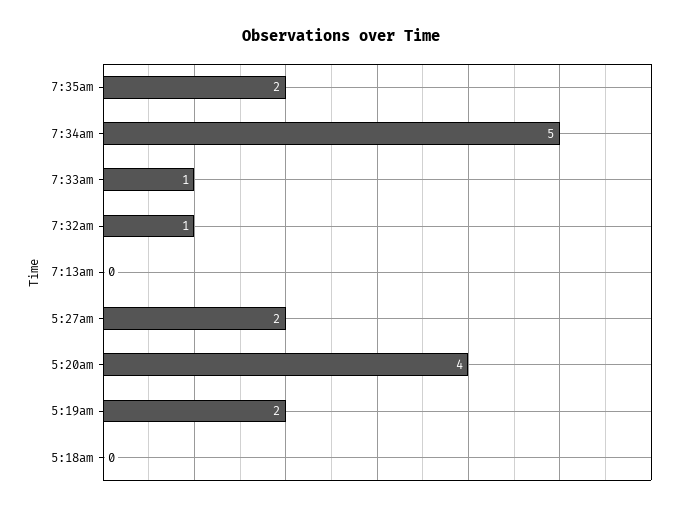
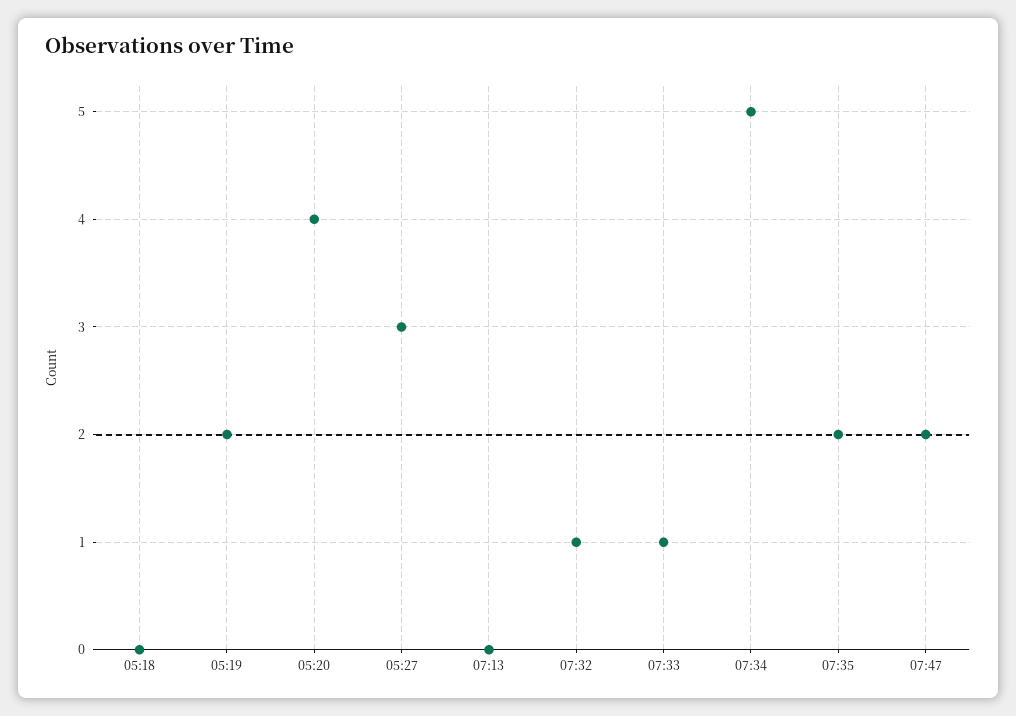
5:27am: 2 -> 3
07:47: none -> 2

